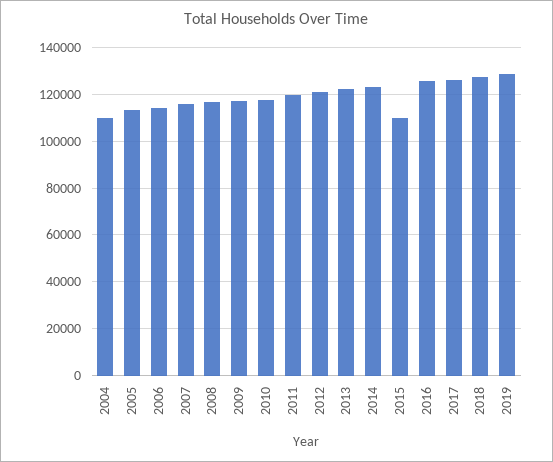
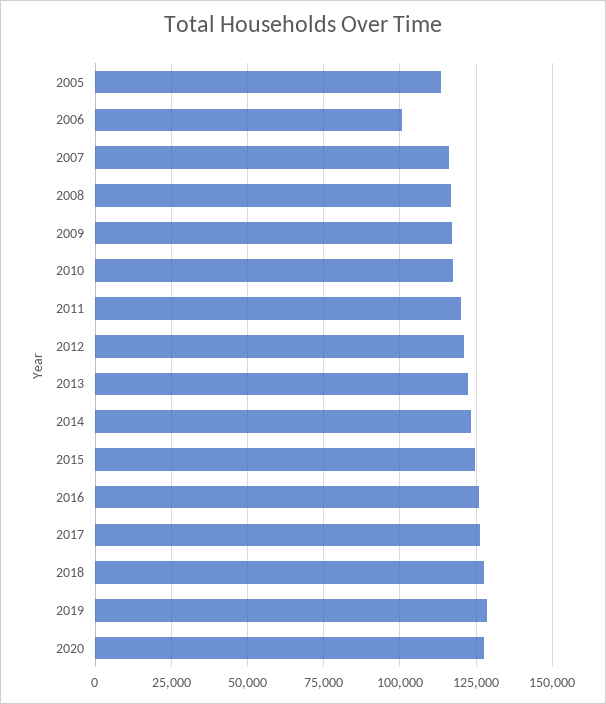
2004: 110000 -> none
2006: 115000 -> 100000
2015: 110000 -> 125000
2020: none -> 127500

